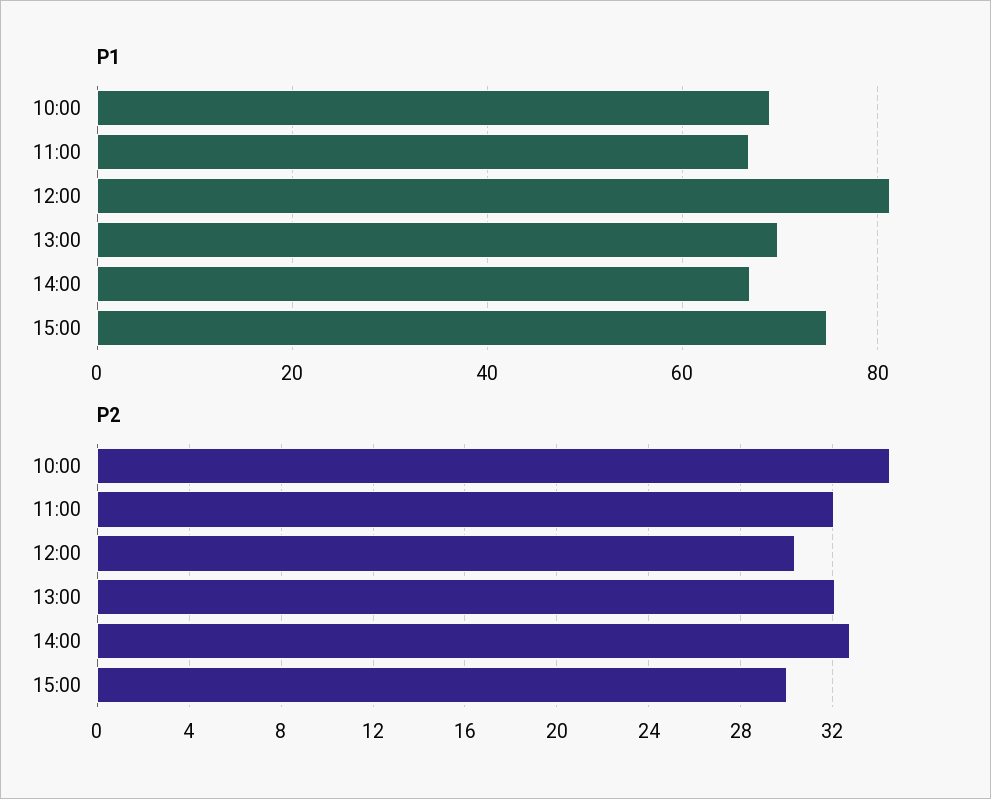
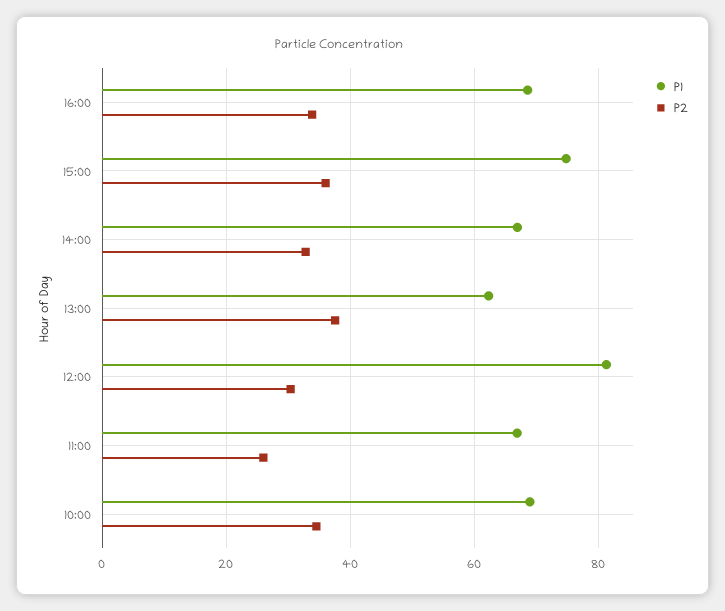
P1, 13:00: 70 -> 62
P2, 11:00: 32 -> 26
P2, 13:00: 32 -> 38
P2, 15:00: 30 -> 36
P1, 16:00: none -> 68
P2, 16:00: none -> 34

